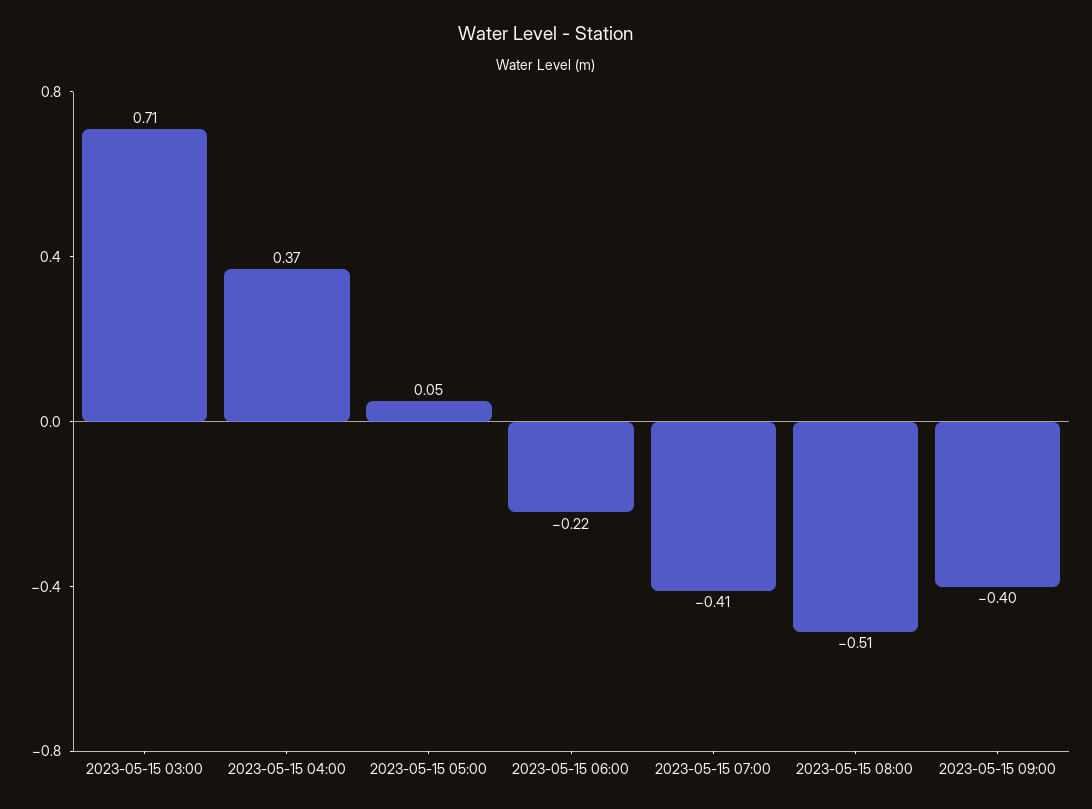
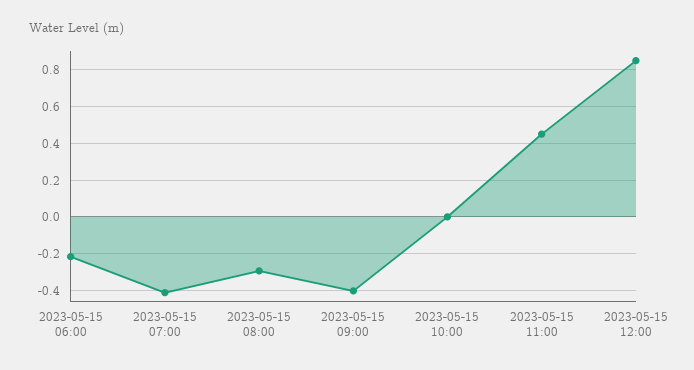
2023-05-15 03:00: 0.71 -> none
2023-05-15 04:00: 0.37 -> none
2023-05-15 05:00: 0.05 -> none
2023-05-15 08:00: -0.51 -> -0.3
2023-05-15 10:00: none -> 0
2023-05-15 11:00: none -> 0.45
2023-05-15 12:00: none -> 0.85

